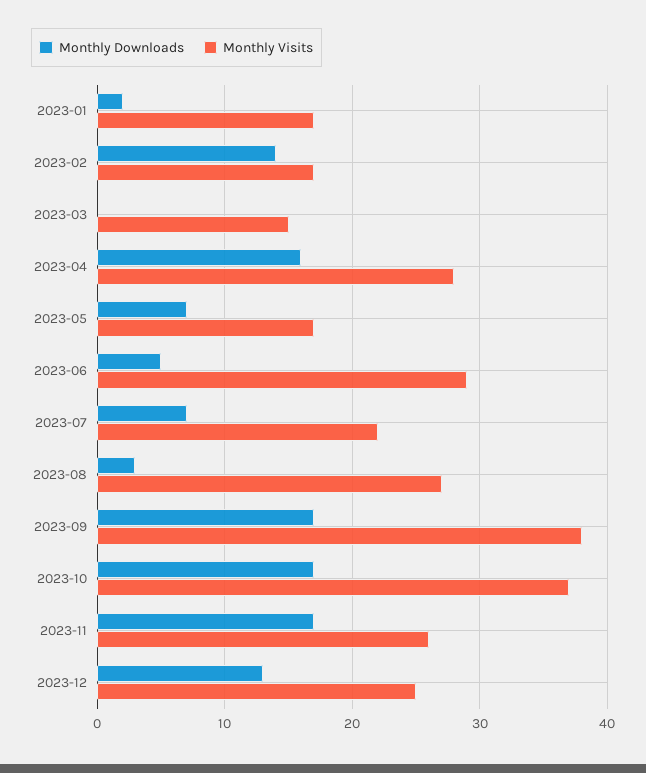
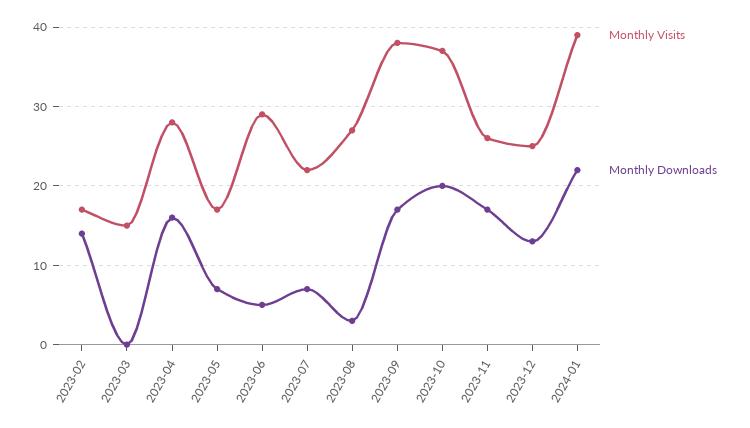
Monthly Downloads, 2023-01: 2 -> none
Monthly Visits, 2023-01: 17 -> none
Monthly Downloads, 2023-10: 17 -> 20
Monthly Visits, 2024-01: none -> 39
Monthly Downloads, 2024-01: none -> 22

